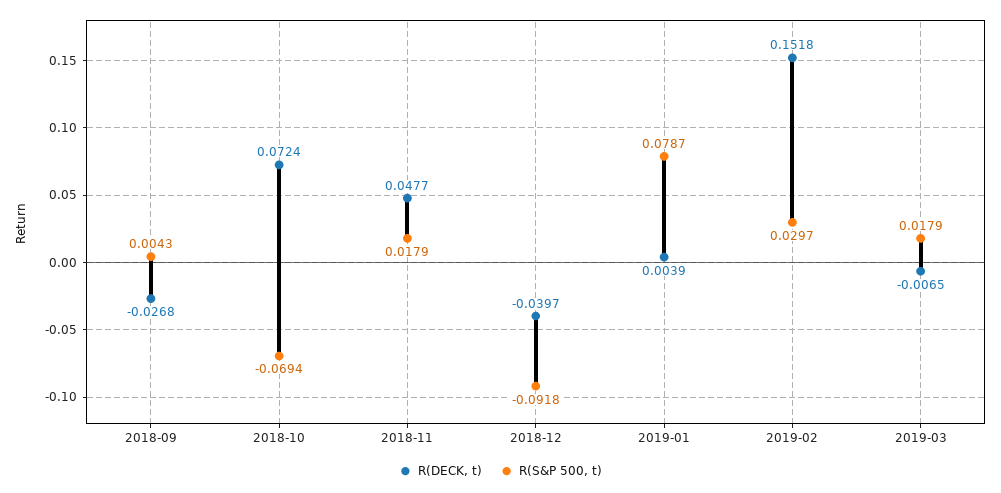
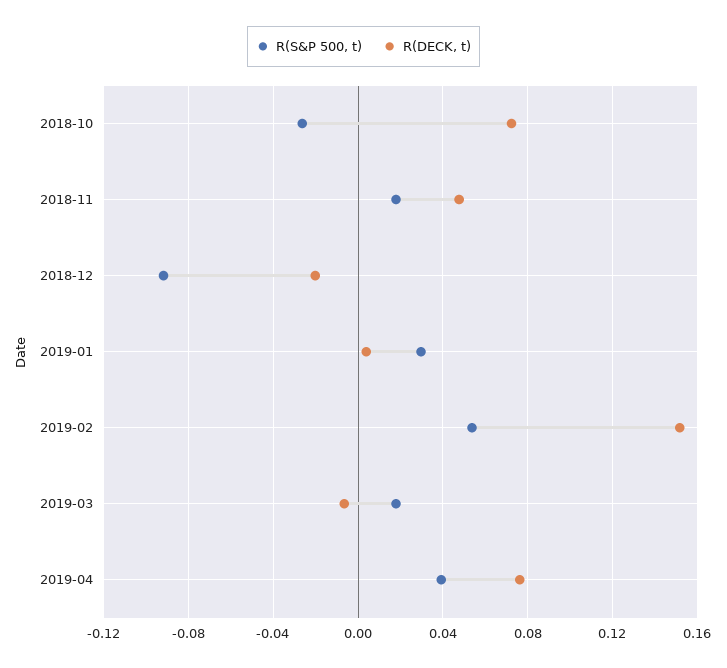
R(DECK, t), 2018-09: -0.0268 -> none
R(S&P 500, t), 2018-09: 0.0043 -> none
R(S&P 500, t), 2018-10: -0.0694 -> -0.025
R(DECK, t), 2018-12: -0.0397 -> -0.02
R(S&P 500, t), 2019-01: 0.0787 -> 0.03
R(S&P 500, t), 2019-02: 0.0297 -> 0.055
R(S&P 500, t), 2019-04: none -> 0.04
R(DECK, t), 2019-04: none -> 0.075

